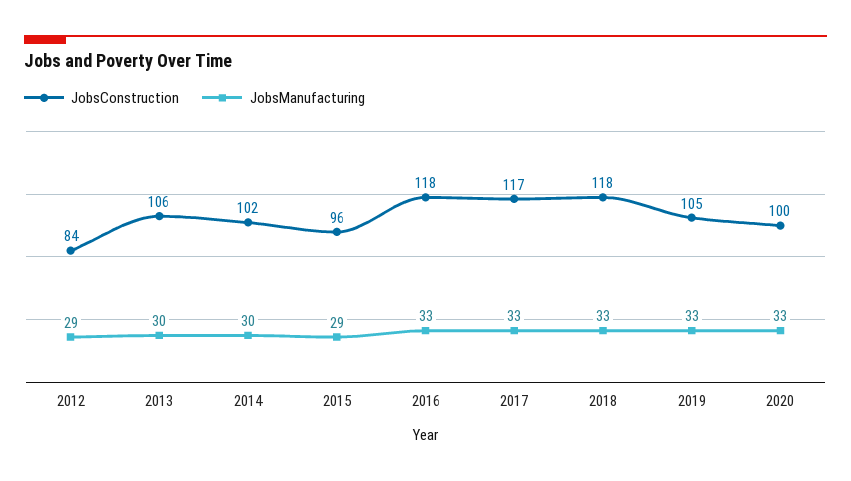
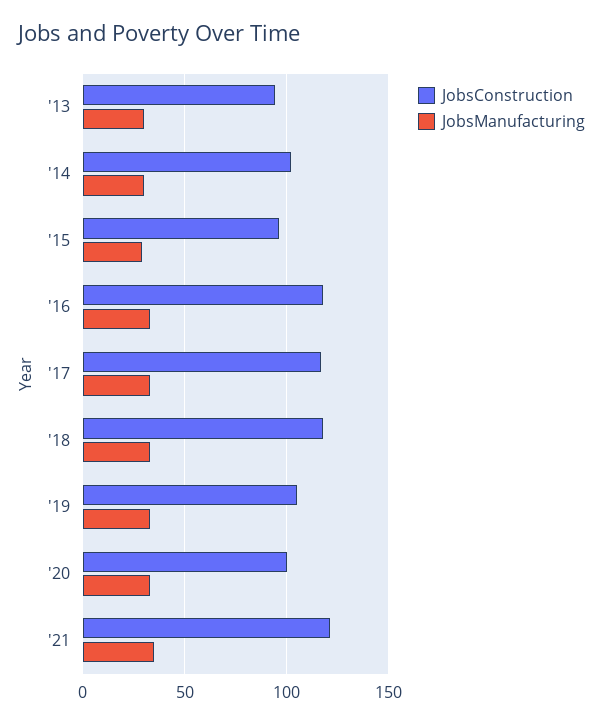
JobsConstruction, 2012: 84 -> none
JobsManufacturing, 2012: 29 -> none
JobsConstruction, 2013: 106 -> 95
JobsConstruction, '21: none -> 120
JobsManufacturing, '21: none -> 35

